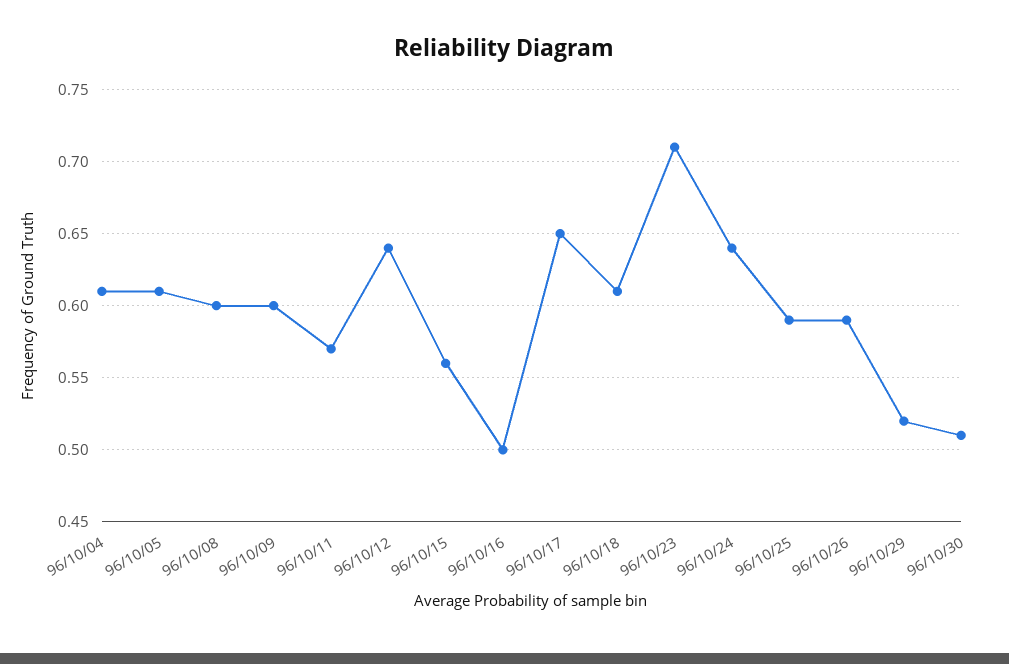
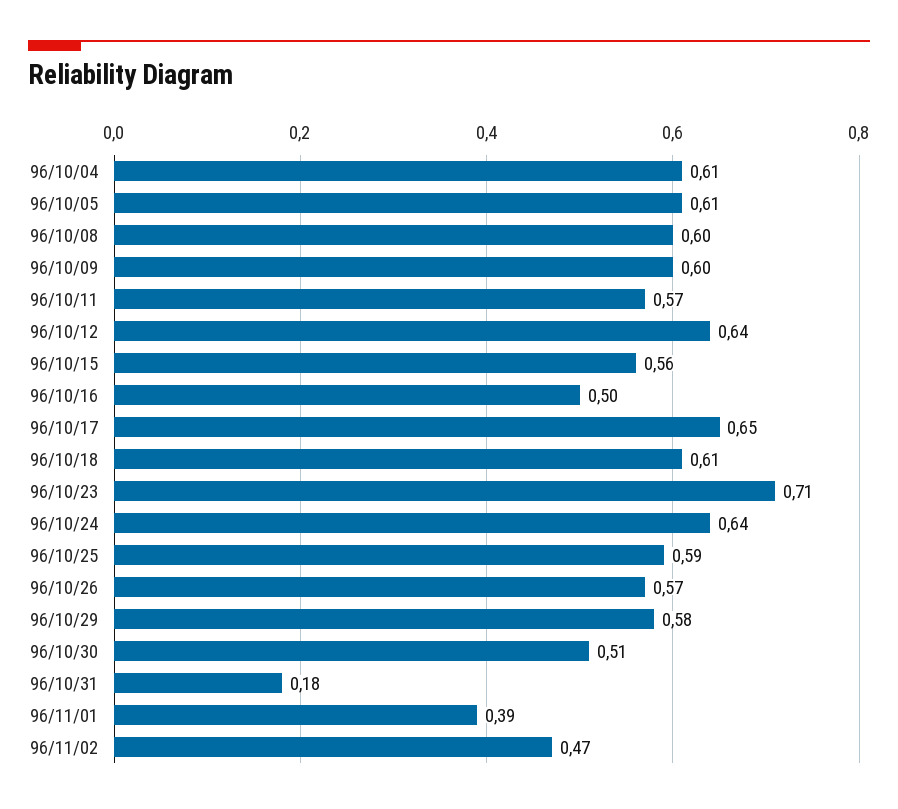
96/10/26: 0.59 -> 0.57
96/10/29: 0.52 -> 0.58
96/10/31: none -> 0.18
96/11/01: none -> 0.39
96/11/02: none -> 0.47

